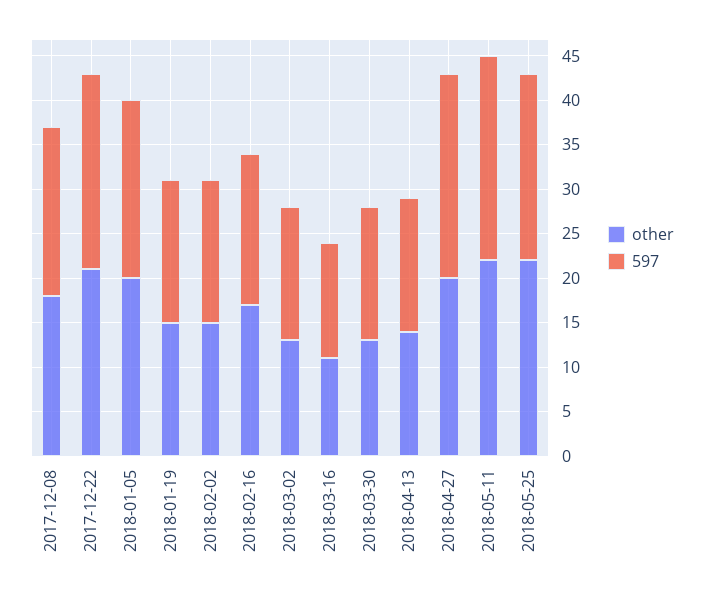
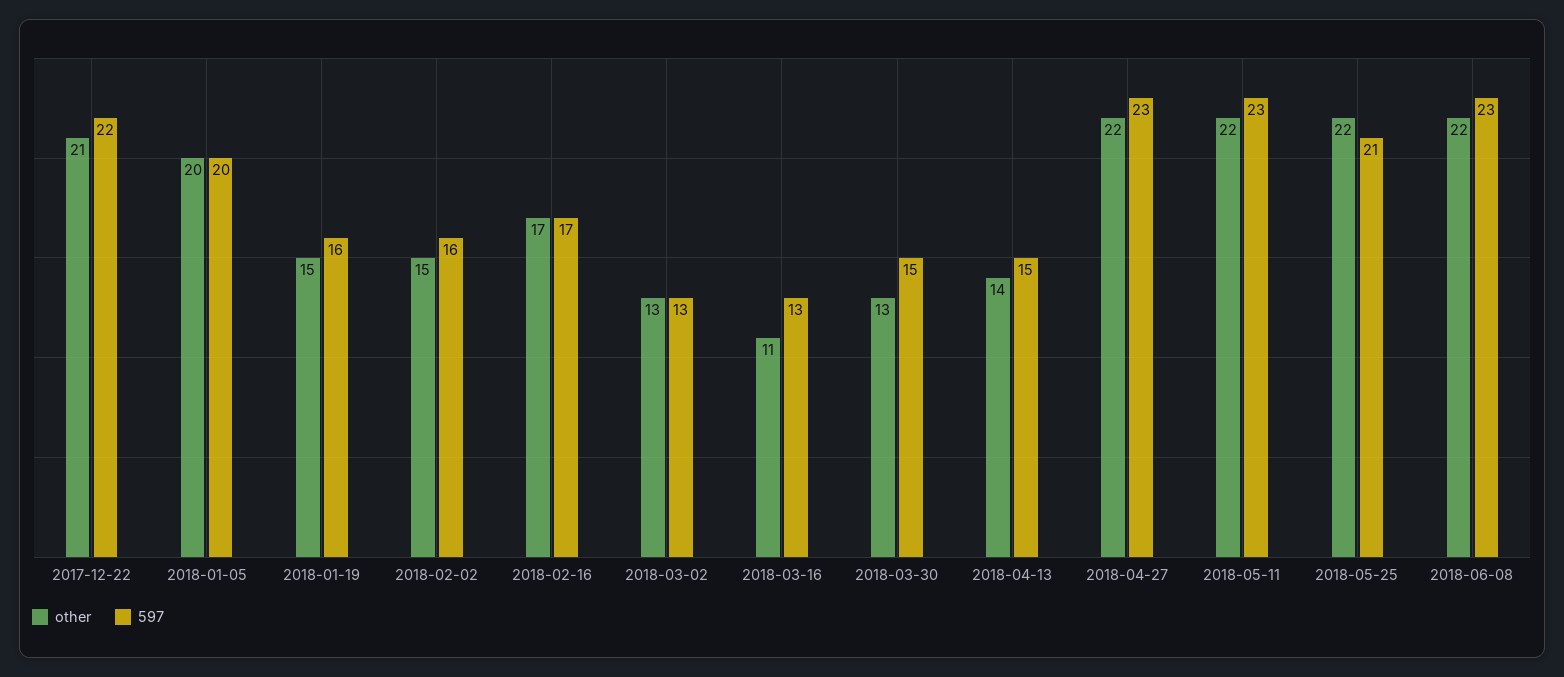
other, 2017-12-08: 18 -> none
597, 2017-12-08: 19 -> none
597, 2018-03-02: 15 -> 13
other, 2018-04-27: 20 -> 22
other, 2018-06-08: none -> 22
597, 2018-06-08: none -> 23

